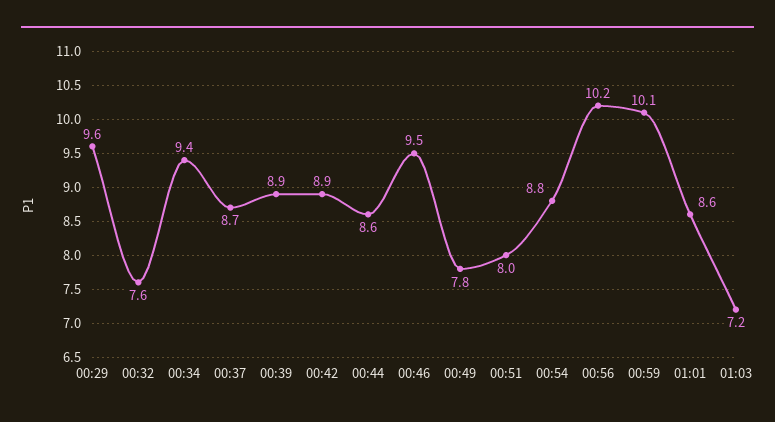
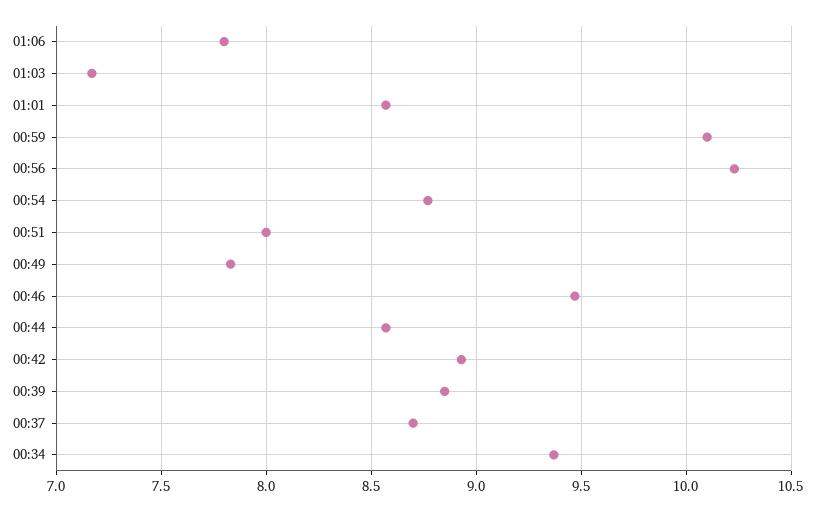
00:29: 9.6 -> none
00:32: 7.6 -> none
01:06: none -> 7.8

